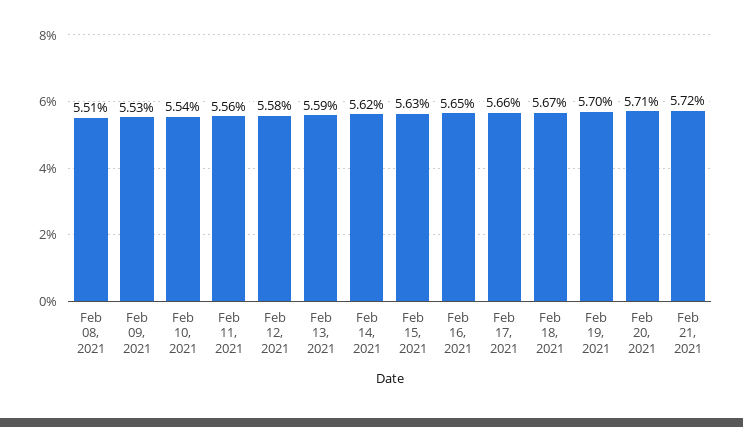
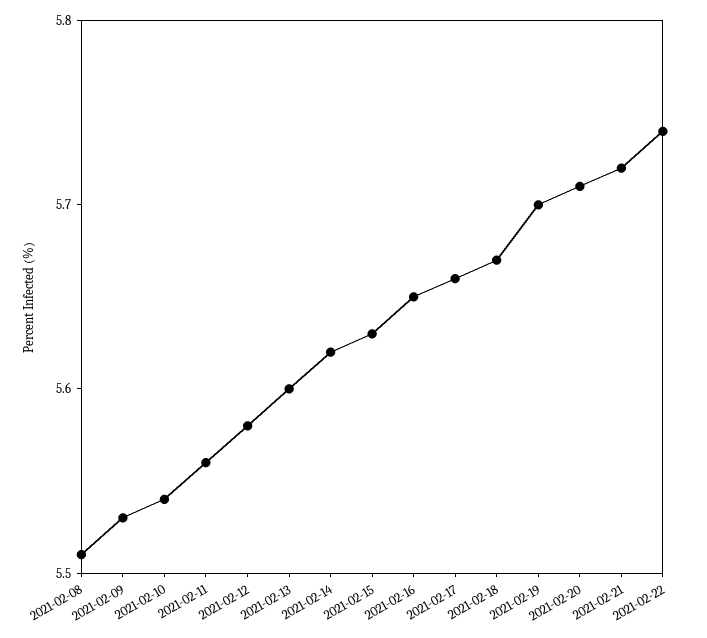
Feb 13, 2021: 5.59 -> 5.6
2021-02-22: none -> 5.74

